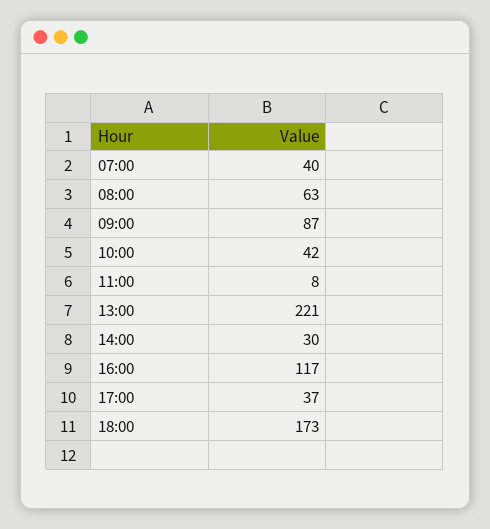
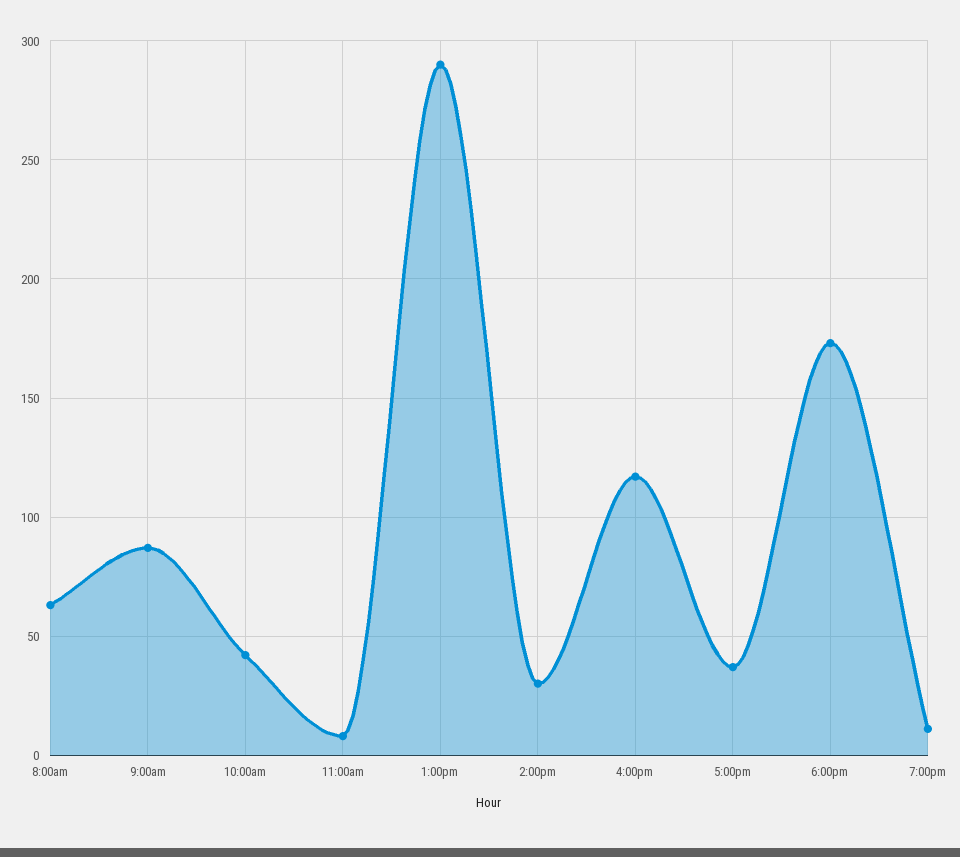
07:00: 40 -> none
13:00: 221 -> 290
7:00pm: none -> 10

